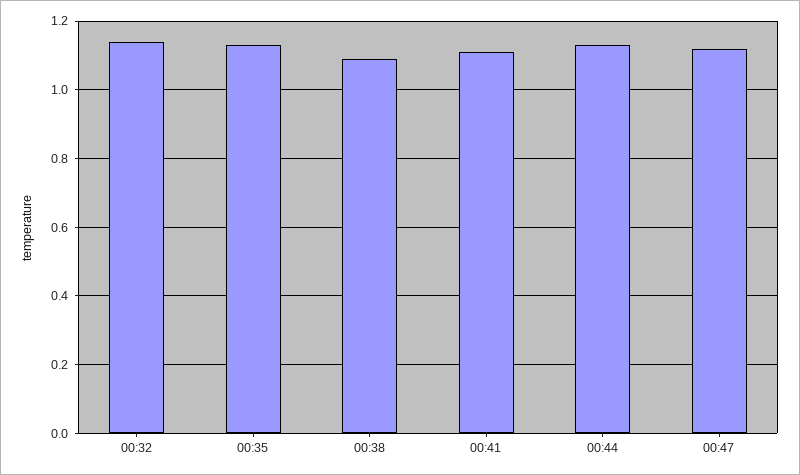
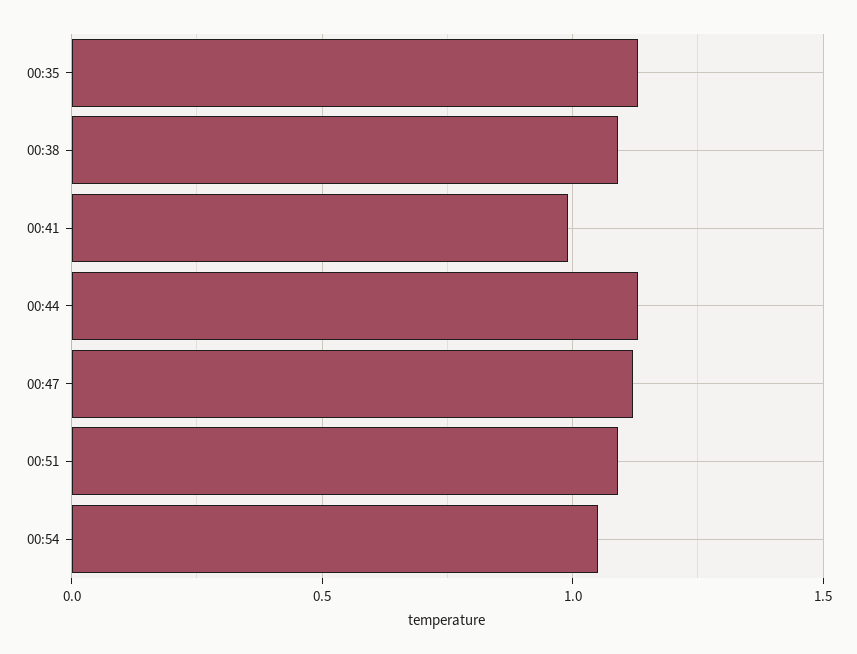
00:32: 1.15 -> none
00:41: 1.1 -> 1
00:51: none -> 1.1
00:54: none -> 1.05

